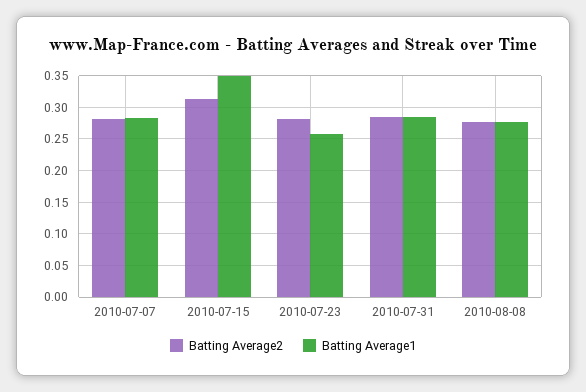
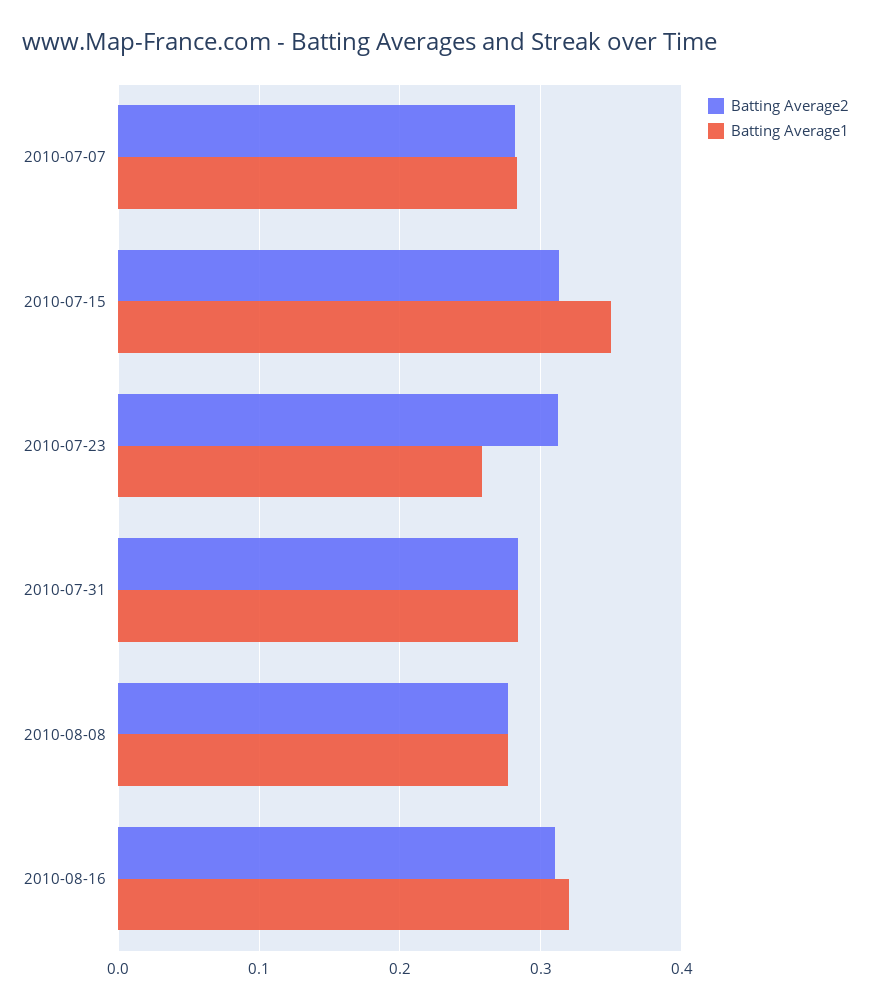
Batting Average2, 2010-07-23: 0.28 -> 0.31
Batting Average2, 2010-08-16: none -> 0.31
Batting Average1, 2010-08-16: none -> 0.32

